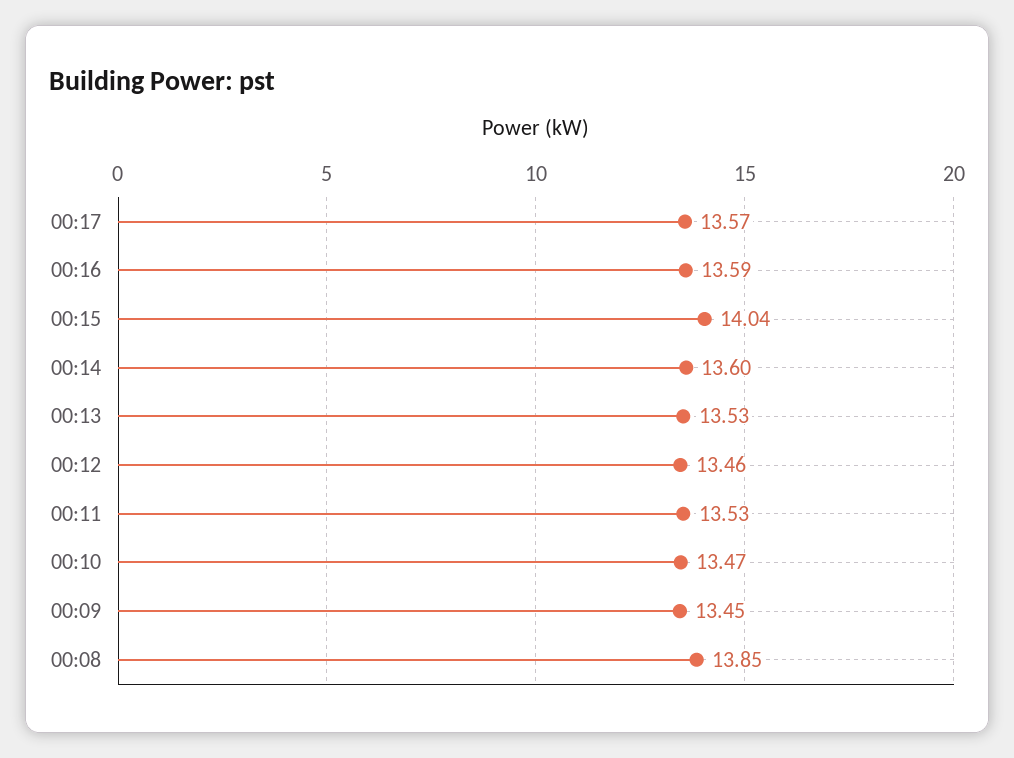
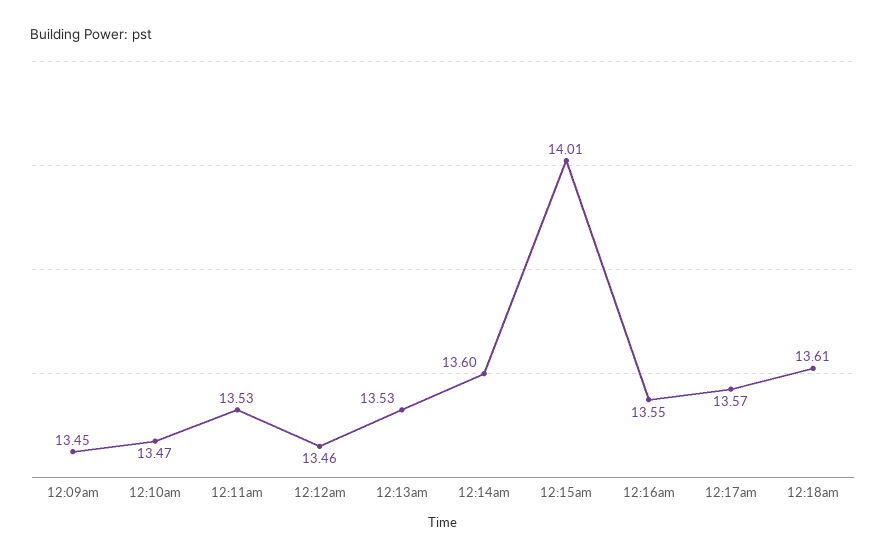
00:16: 13.59 -> 13.55
00:15: 14.04 -> 14.01
00:08: 13.85 -> none
12:18am: none -> 13.61

